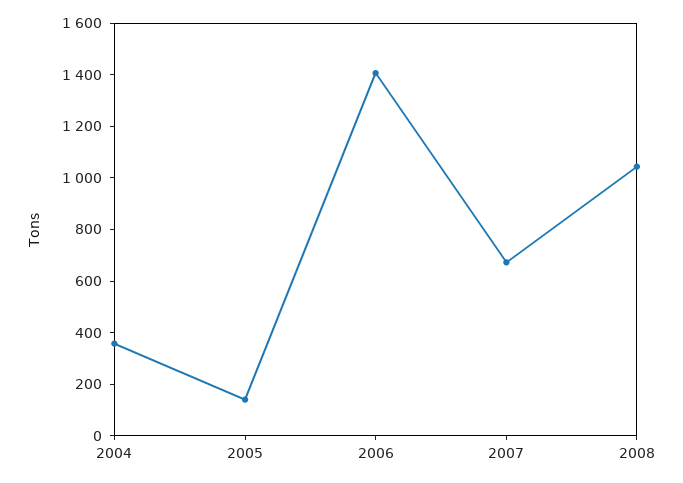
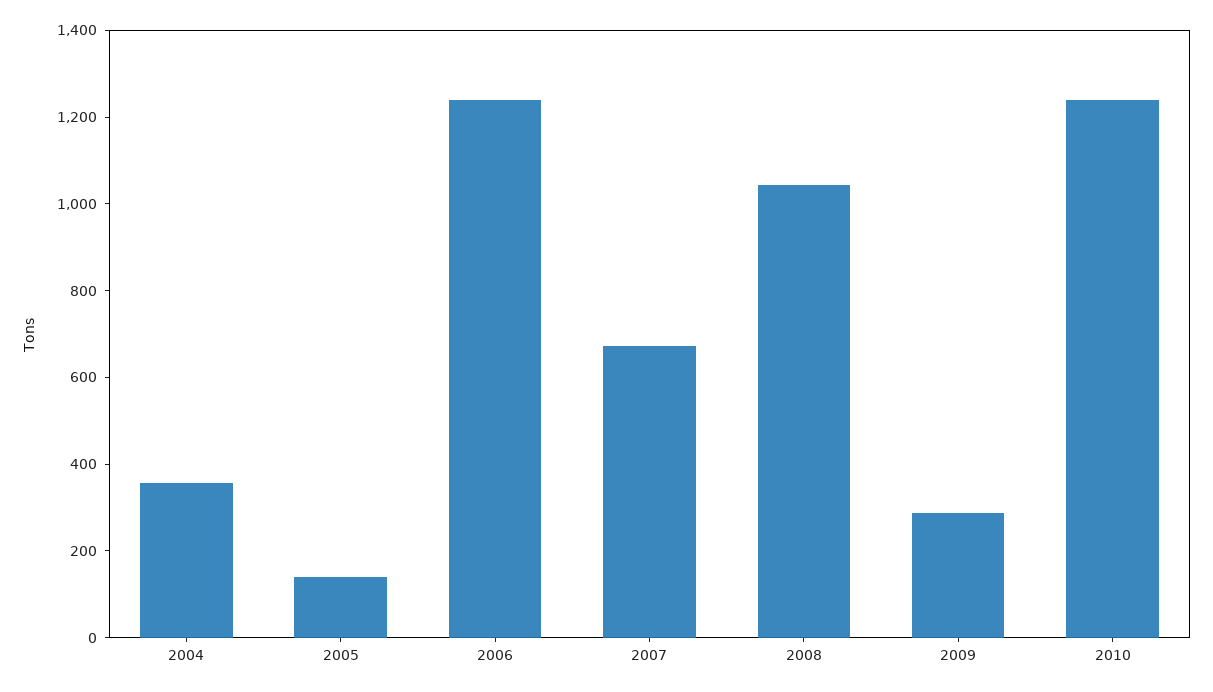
2006: 1400 -> 1250
2009: none -> 300
2010: none -> 1250

